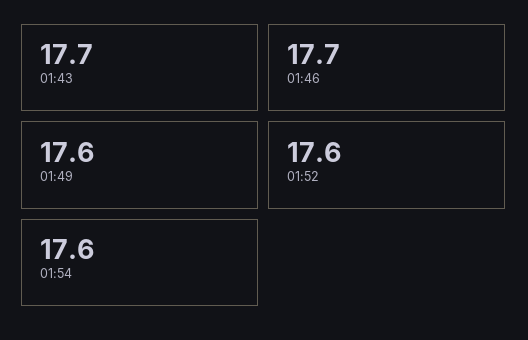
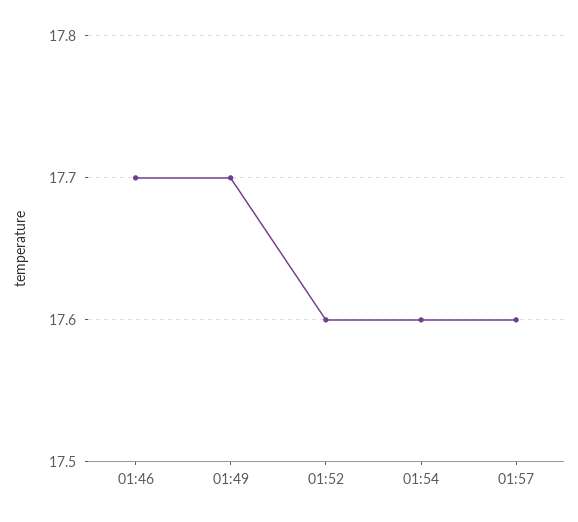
01:43: 17.7 -> none
01:49: 17.6 -> 17.7
01:57: none -> 17.6

